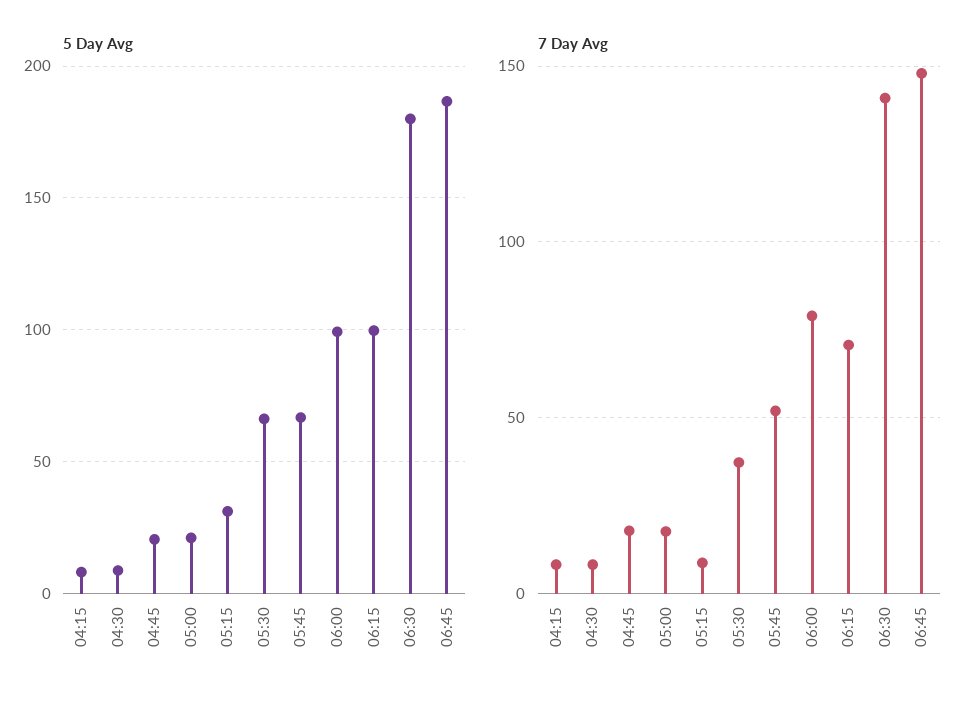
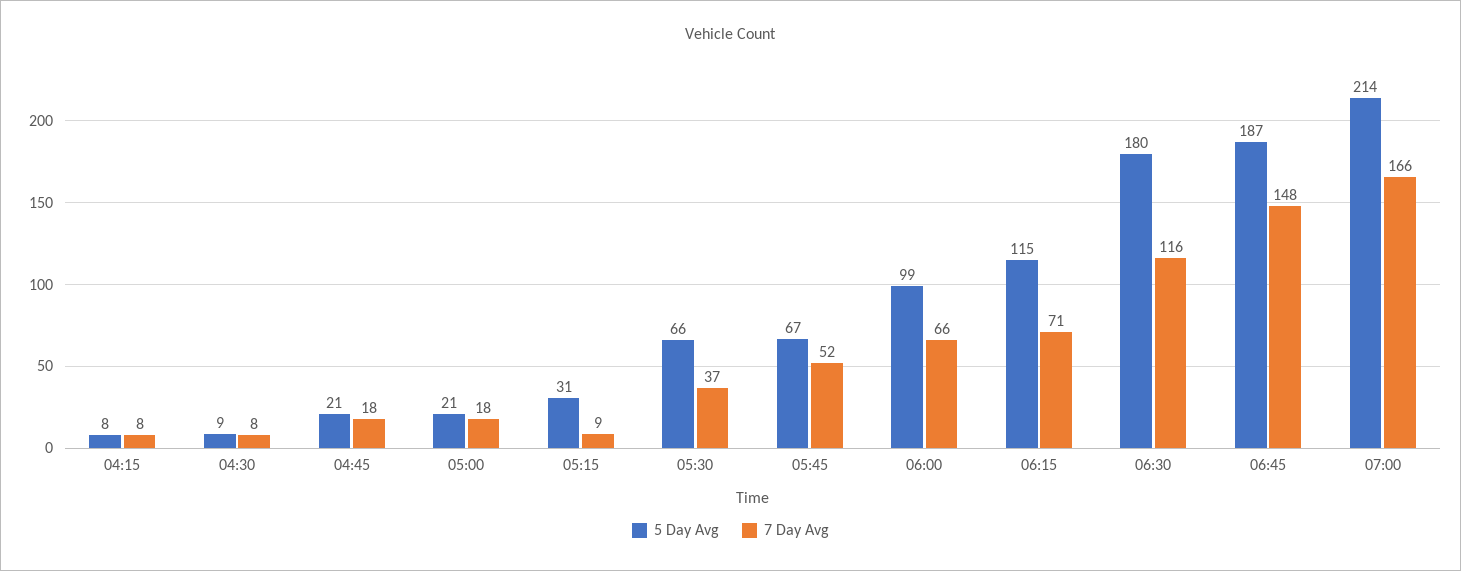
5 Day Avg, 06:15: 100 -> 115
7 Day Avg, 06:00: 80 -> 66
7 Day Avg, 06:30: 140 -> 116
5 Day Avg, 07:00: none -> 214
7 Day Avg, 07:00: none -> 166

